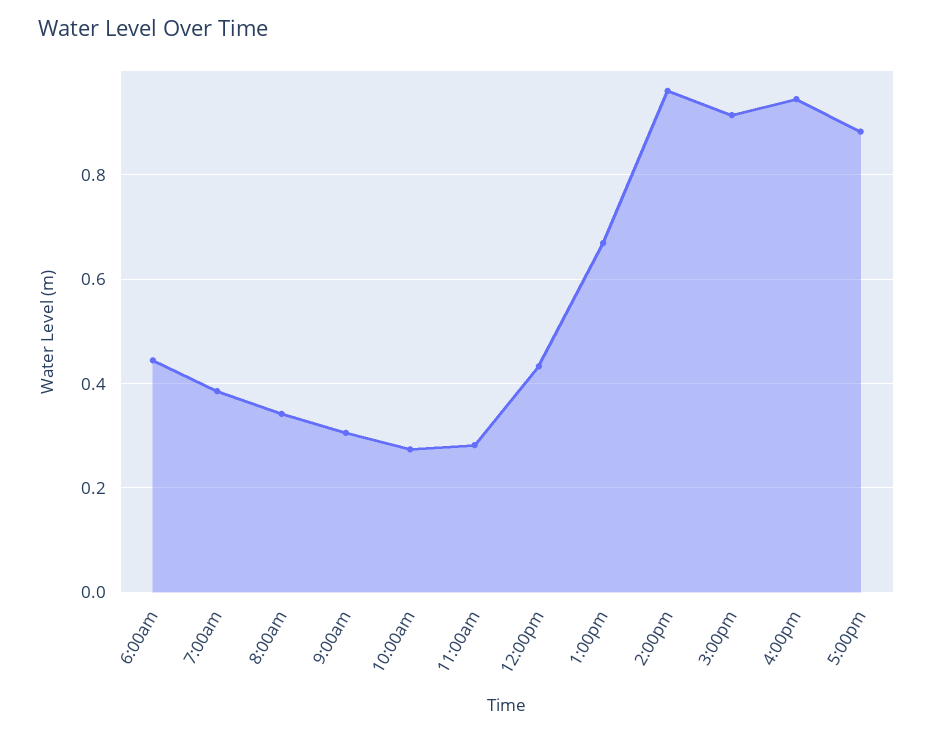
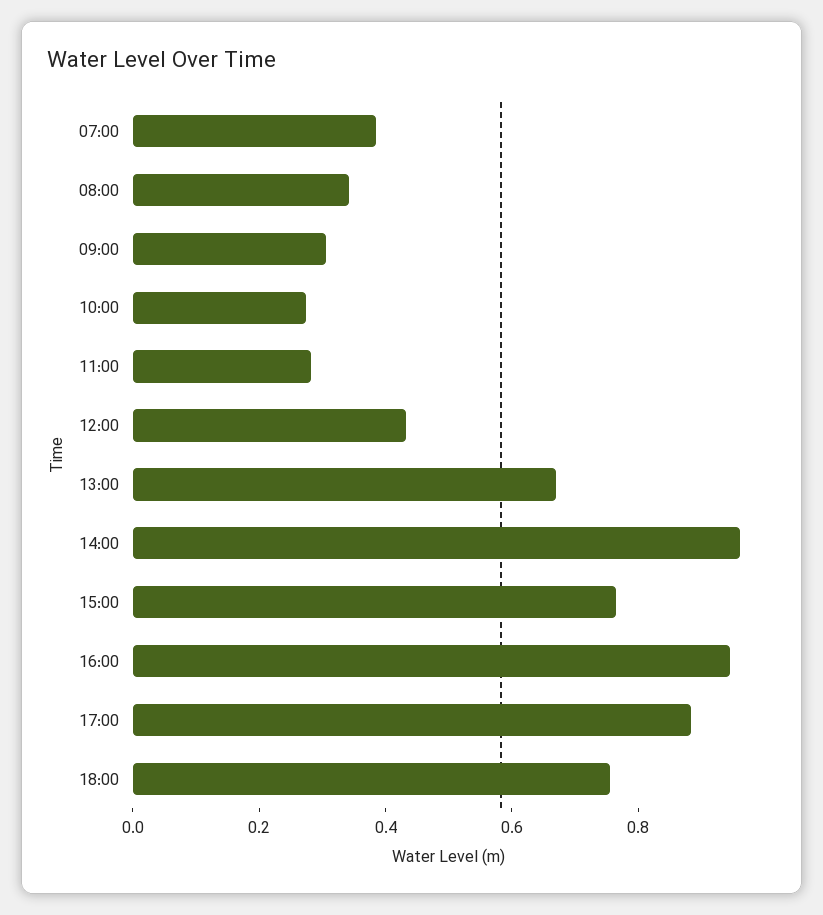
6:00am: 0.44 -> none
3:00pm: 0.92 -> 0.75
18:00: none -> 0.75

